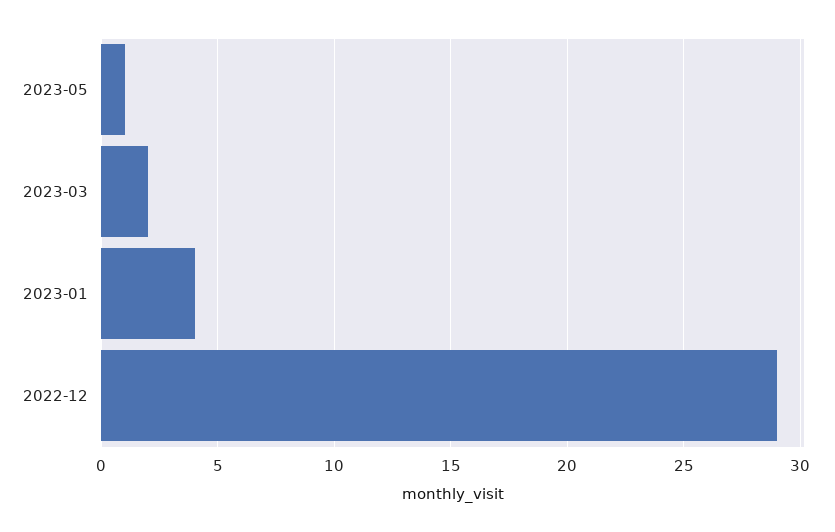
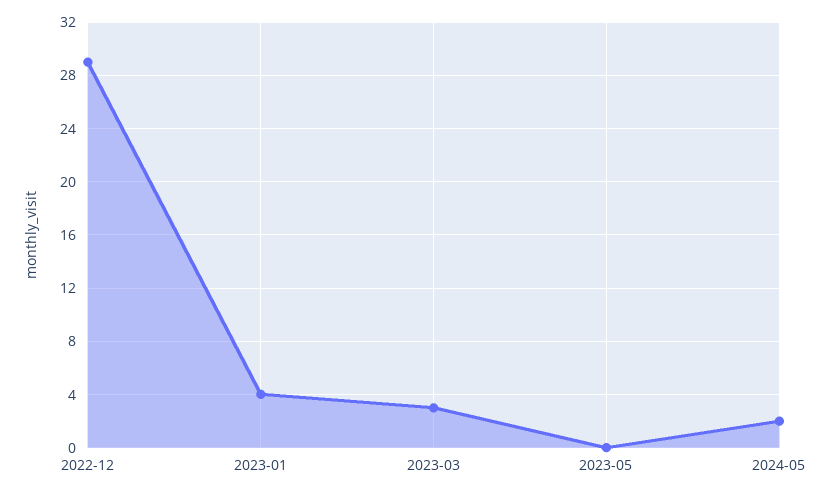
2023-05: 1 -> 0
2023-03: 2 -> 3
2024-05: none -> 2

